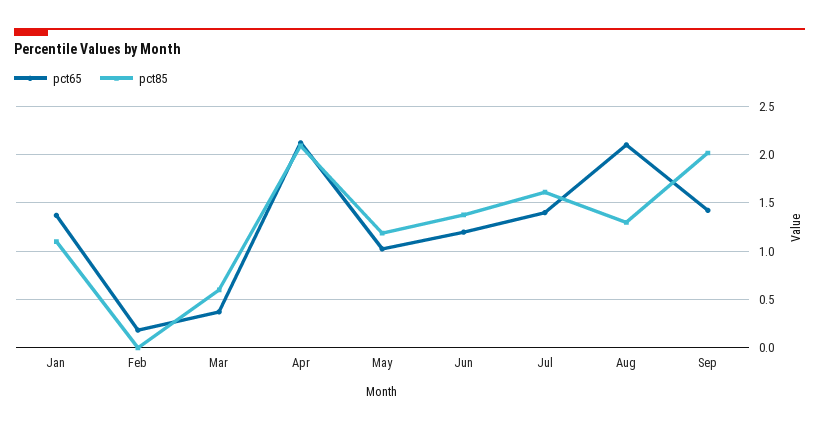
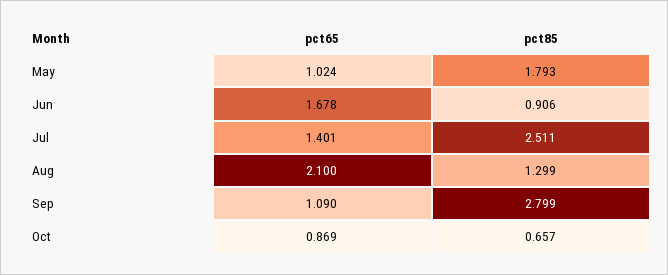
pct65, Jan: 1.4 -> none
pct85, Jan: 1.1 -> none
pct65, Feb: 0.2 -> none
pct85, Feb: 0 -> none
pct65, Mar: 0.4 -> none
pct85, Mar: 0.6 -> none
pct65, Apr: 2.1 -> none
pct85, Apr: 2.1 -> none
pct85, May: 1.2 -> 1.793
pct65, Jun: 1.2 -> 1.678
pct85, Jun: 1.4 -> 0.906
pct85, Jul: 1.6 -> 2.511
pct65, Sep: 1.4 -> 1.09
pct85, Sep: 2 -> 2.799
pct65, Oct: none -> 0.869
pct85, Oct: none -> 0.657

